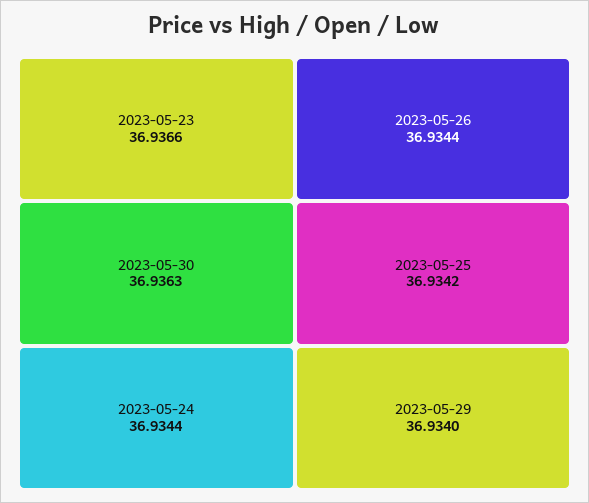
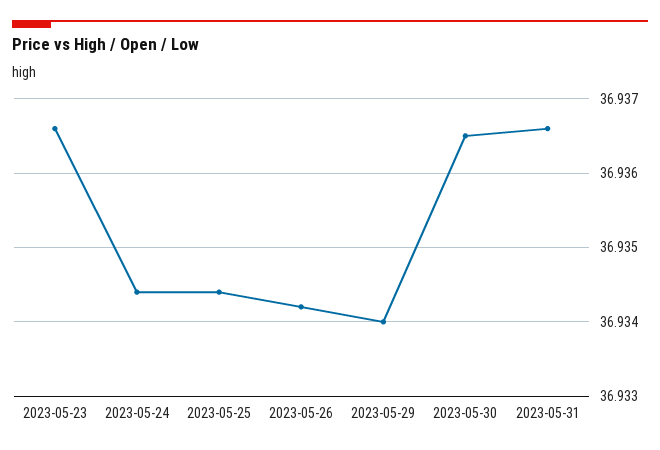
2023-05-30: 36.9363 -> 36.9365
2023-05-26: 36.9344 -> 36.9342
2023-05-25: 36.9342 -> 36.9344
2023-05-31: none -> 36.9366

